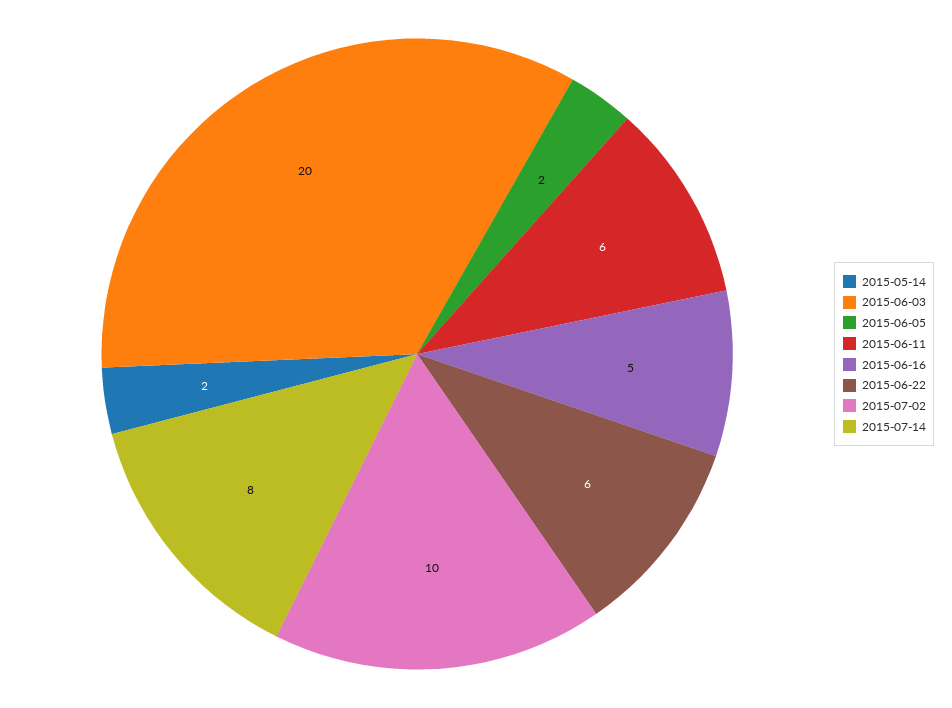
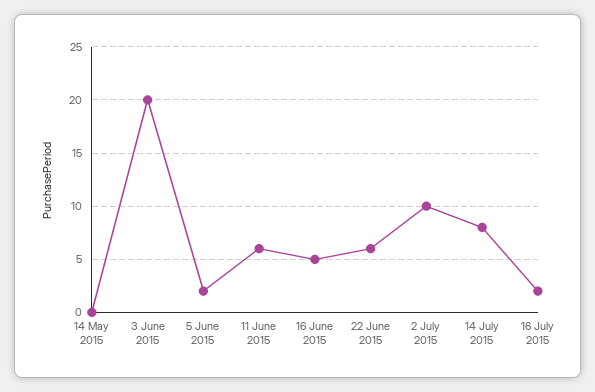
2015-05-14: 2 -> 0
16 July 2015: none -> 2

